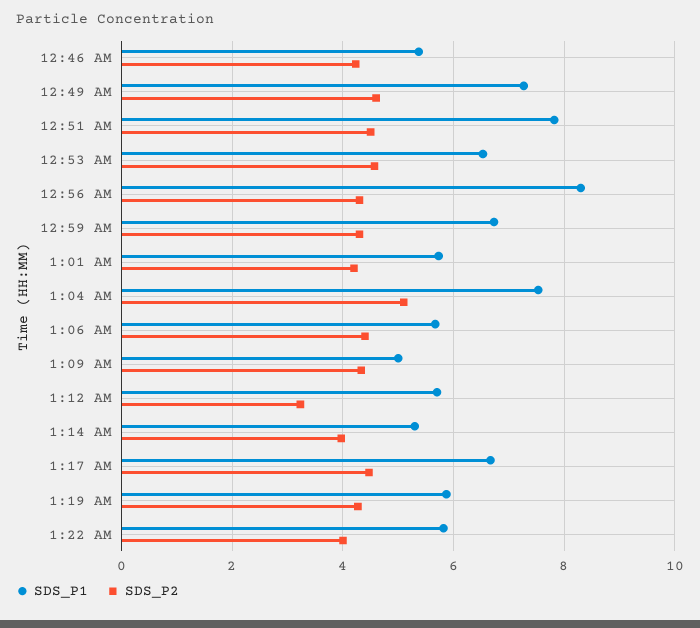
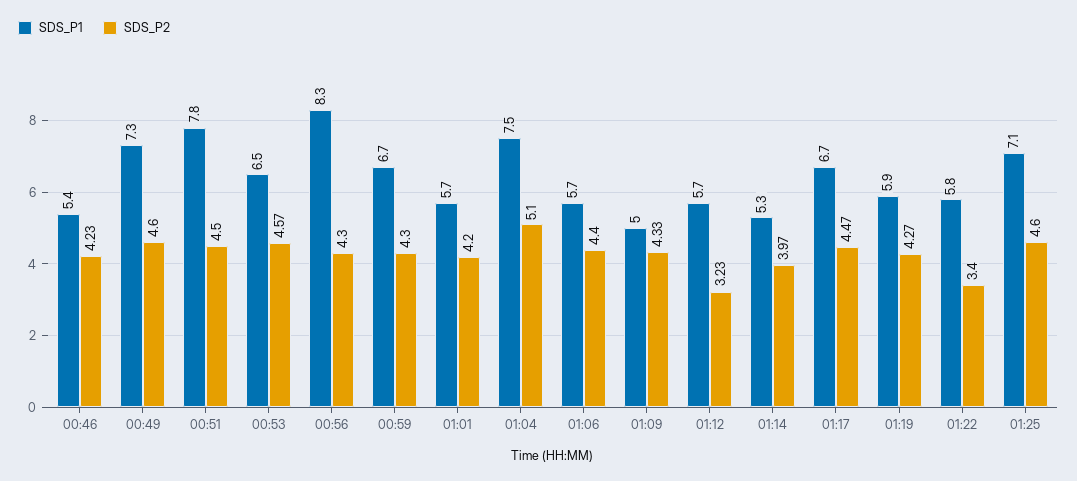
SDS_P2, 1:22 AM: 4 -> 3.4
SDS_P1, 01:25: none -> 7.1
SDS_P2, 01:25: none -> 4.6

